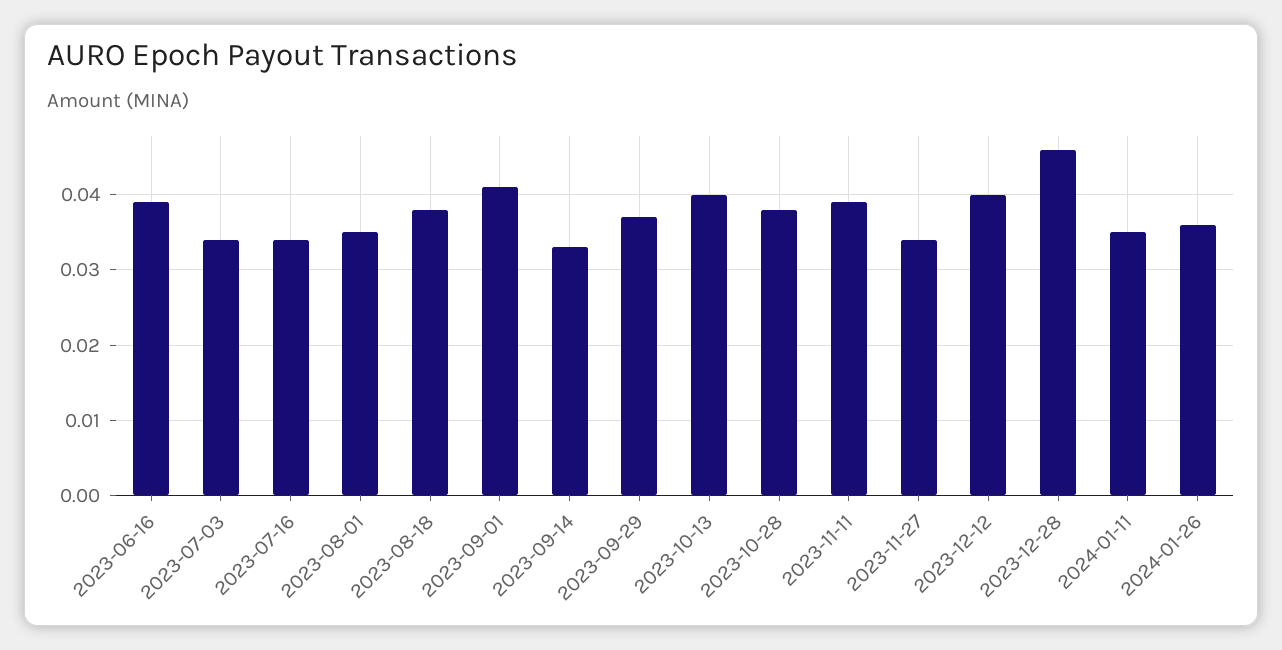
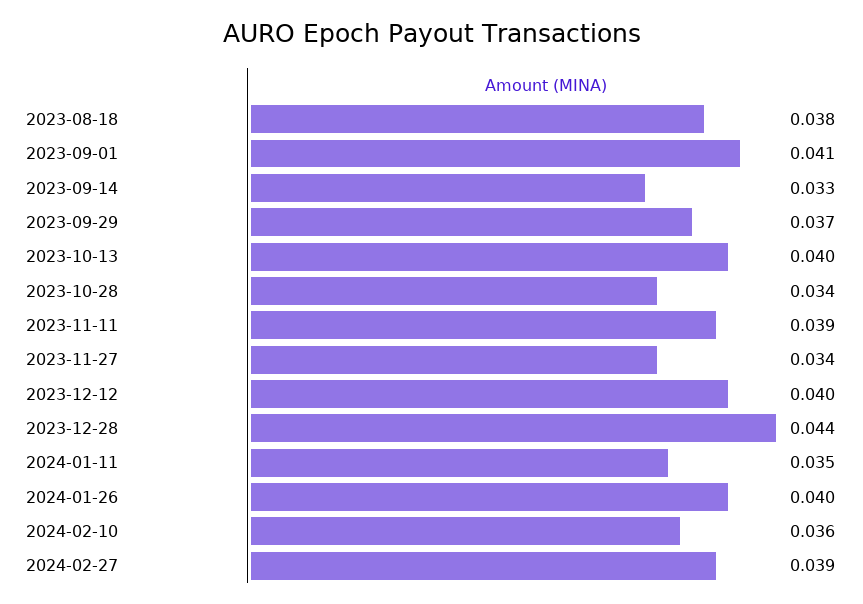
2023-06-16: 0.039 -> none
2023-07-03: 0.034 -> none
2023-07-16: 0.034 -> none
2023-08-01: 0.035 -> none
2023-10-28: 0.038 -> 0.034
2023-12-28: 0.046 -> 0.044
2024-01-26: 0.036 -> 0.04
2024-02-10: none -> 0.036
2024-02-27: none -> 0.039

